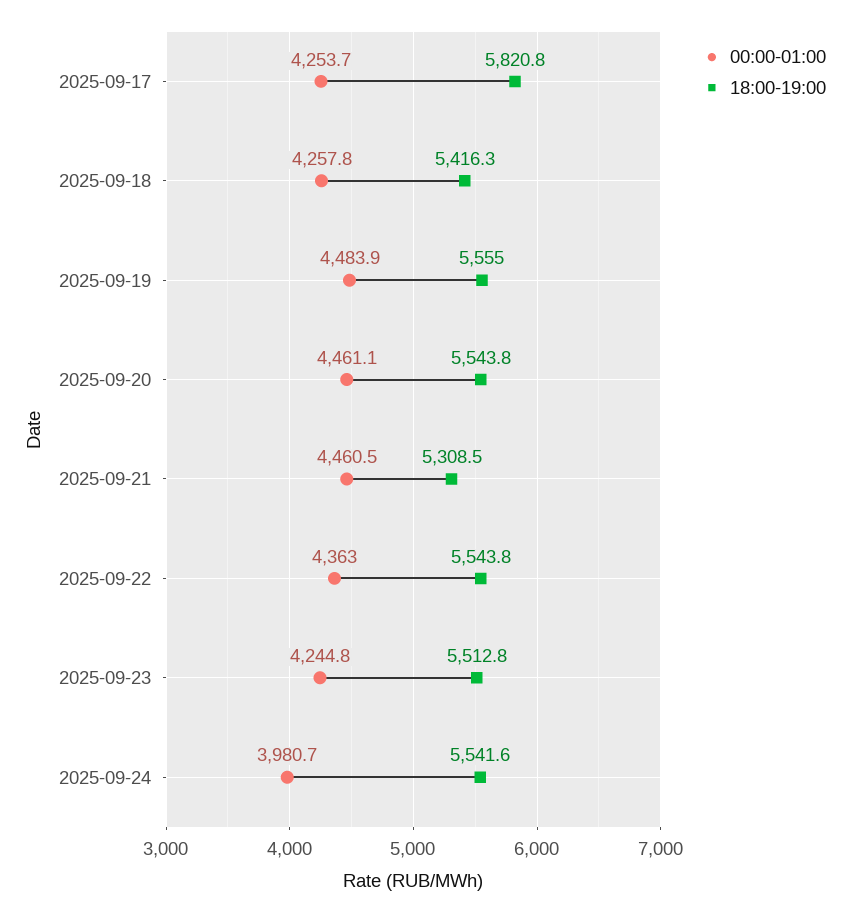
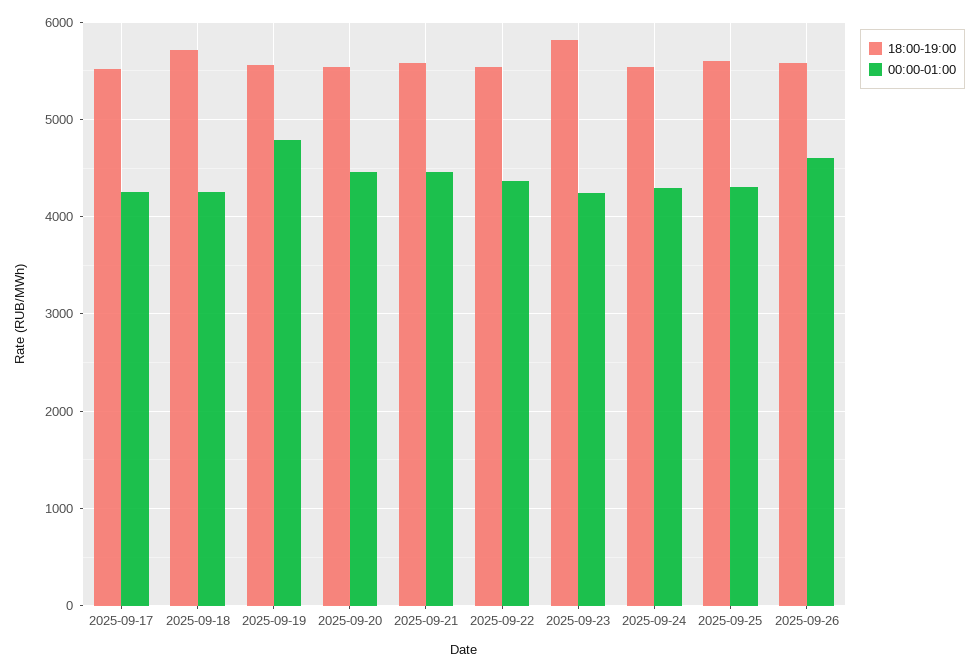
18:00-19:00, 2025-09-17: 5820.8 -> 5500
18:00-19:00, 2025-09-18: 5416.3 -> 5700
00:00-01:00, 2025-09-19: 4483.9 -> 4800
18:00-19:00, 2025-09-21: 5308.5 -> 5600
18:00-19:00, 2025-09-23: 5512.8 -> 5800
00:00-01:00, 2025-09-24: 3980.7 -> 4300
18:00-19:00, 2025-09-25: none -> 5600
00:00-01:00, 2025-09-25: none -> 4300
18:00-19:00, 2025-09-26: none -> 5600
00:00-01:00, 2025-09-26: none -> 4600

